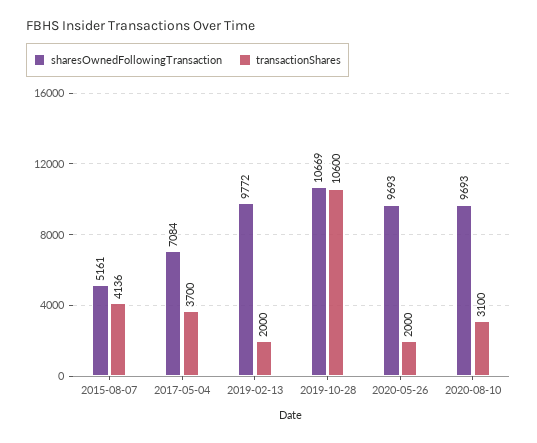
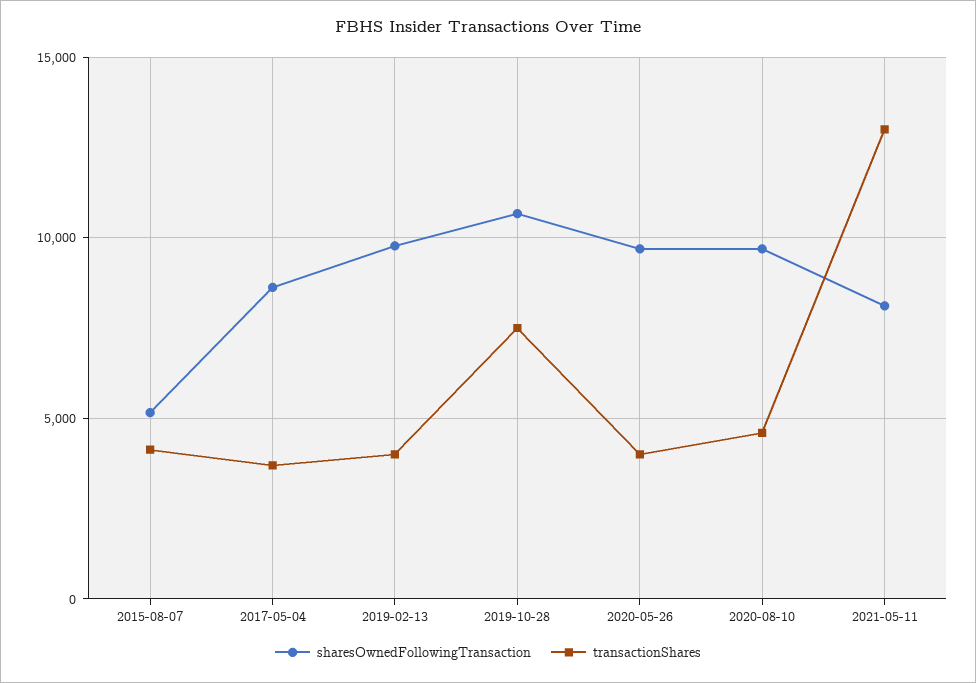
sharesOwnedFollowingTransaction, 2017-05-04: 7084 -> 8500
transactionShares, 2019-02-13: 2000 -> 4000
transactionShares, 2019-10-28: 10600 -> 7500
transactionShares, 2020-05-26: 2000 -> 4000
transactionShares, 2020-08-10: 3100 -> 4500
sharesOwnedFollowingTransaction, 2021-05-11: none -> 8000
transactionShares, 2021-05-11: none -> 13000

